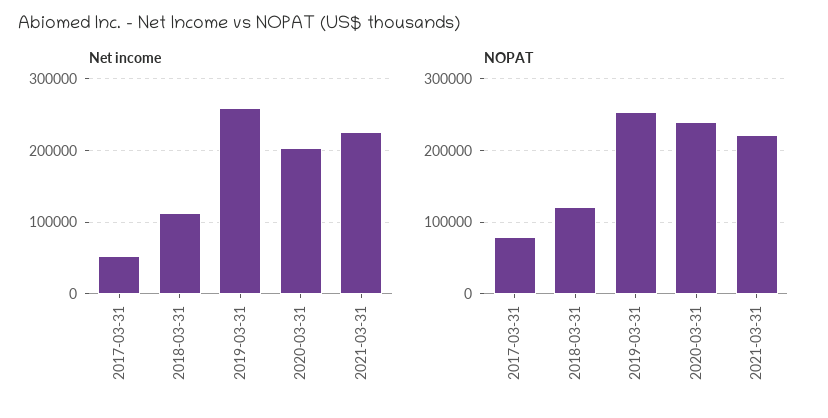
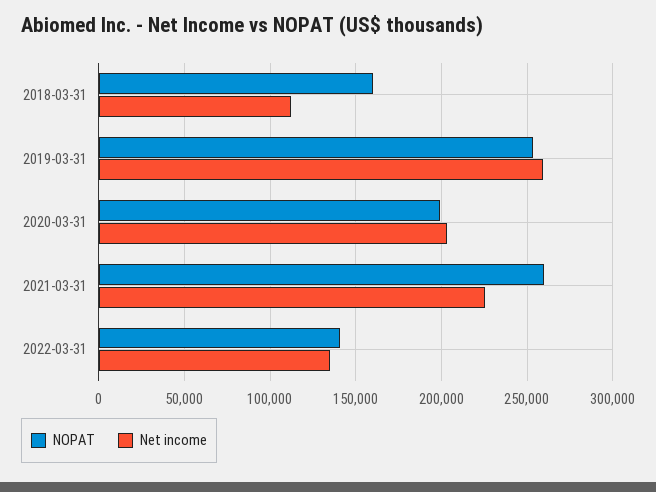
Net income, 2017-03-31: 50000 -> none
NOPAT, 2017-03-31: 80000 -> none
NOPAT, 2018-03-31: 120000 -> 160000
NOPAT, 2020-03-31: 240000 -> 200000
NOPAT, 2021-03-31: 220000 -> 260000
NOPAT, 2022-03-31: none -> 140000
Net income, 2022-03-31: none -> 135000

